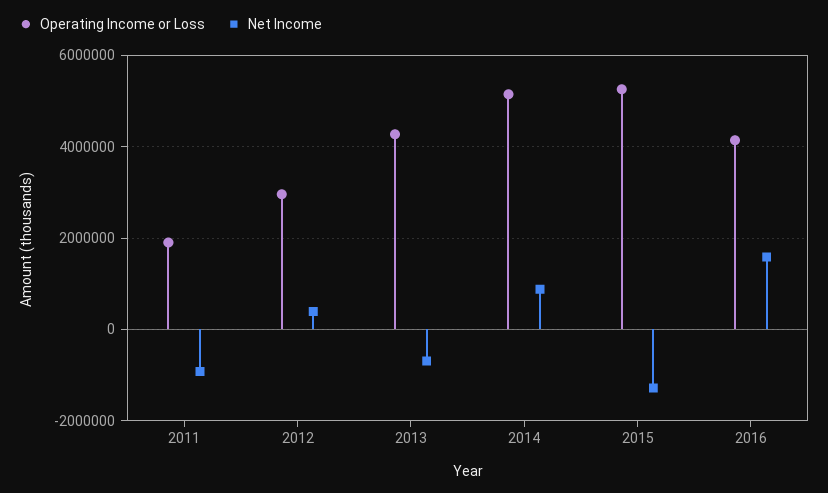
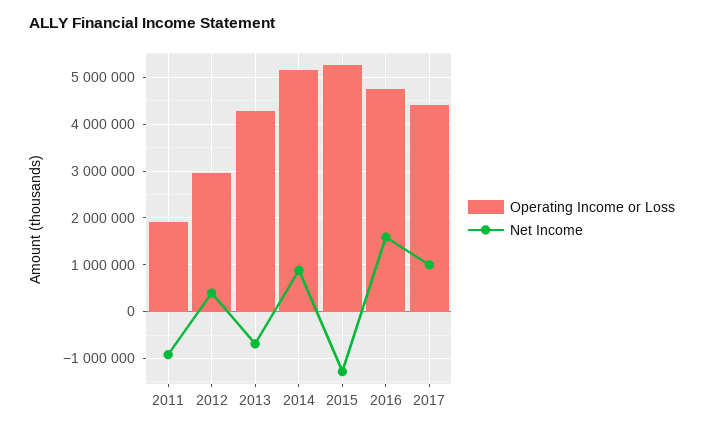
Operating Income or Loss, 2016: 4200000 -> 4800000
Operating Income or Loss, 2017: none -> 4400000
Net Income, 2017: none -> 1000000

